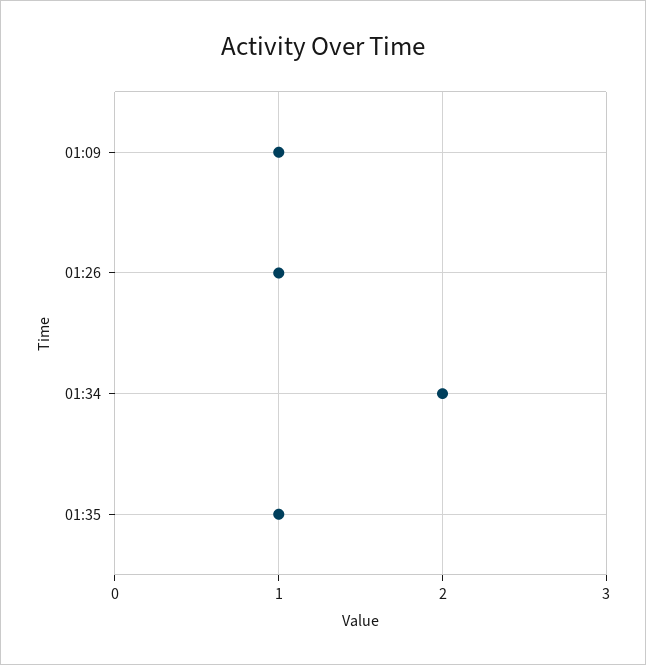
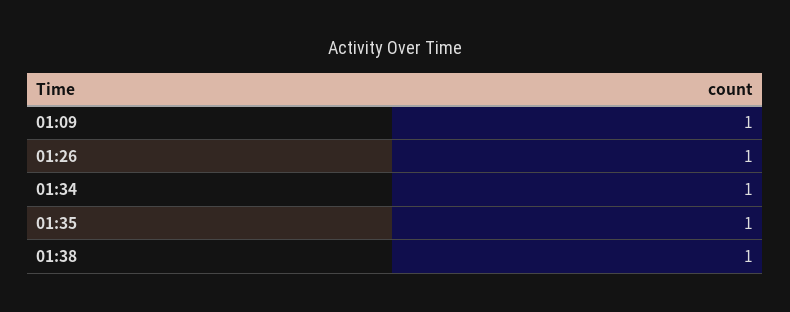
01:34: 2 -> 1
01:38: none -> 1

